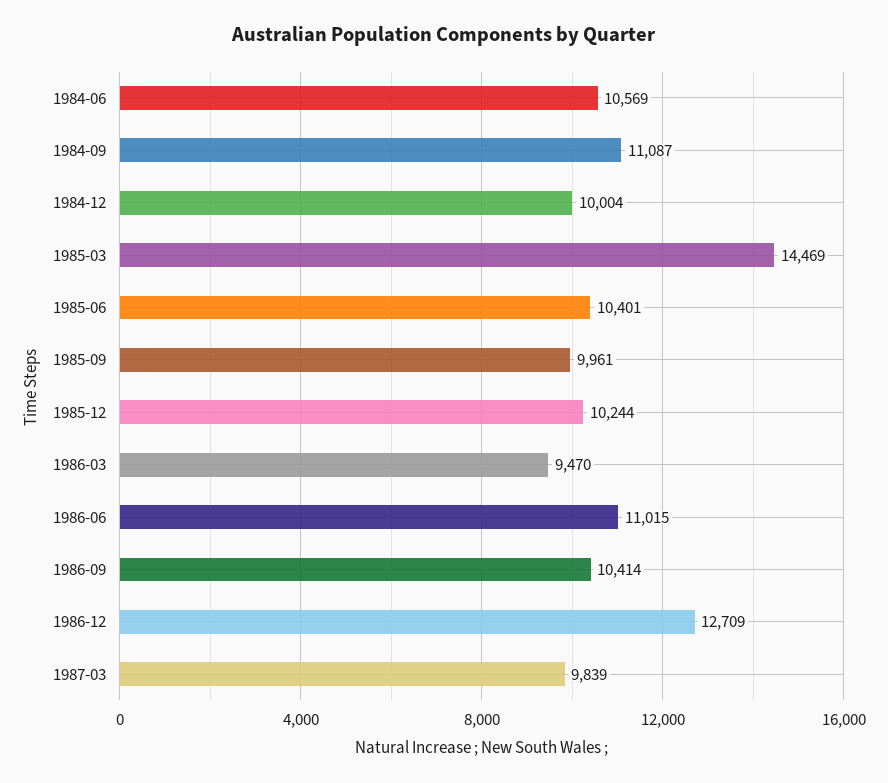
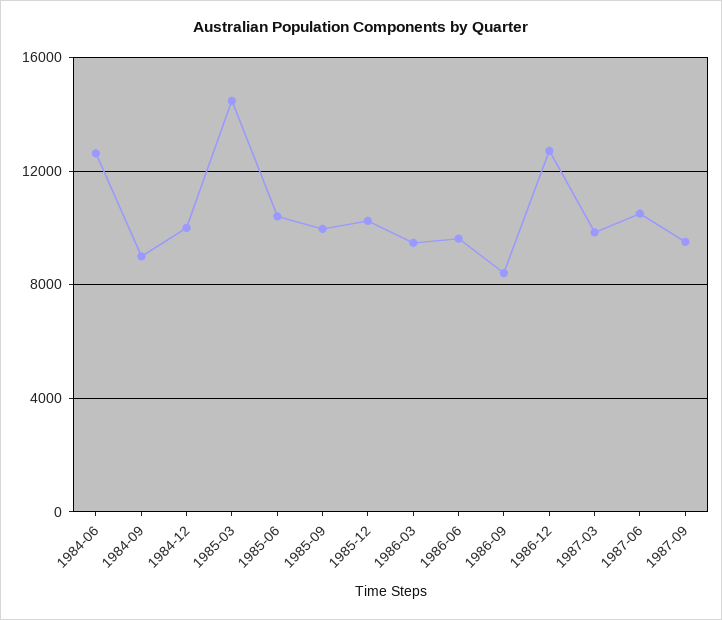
1984-06: 10569 -> 12500
1984-09: 11087 -> 9000
1986-06: 11015 -> 9500
1986-09: 10414 -> 8500
1987-06: none -> 10500
1987-09: none -> 9500

